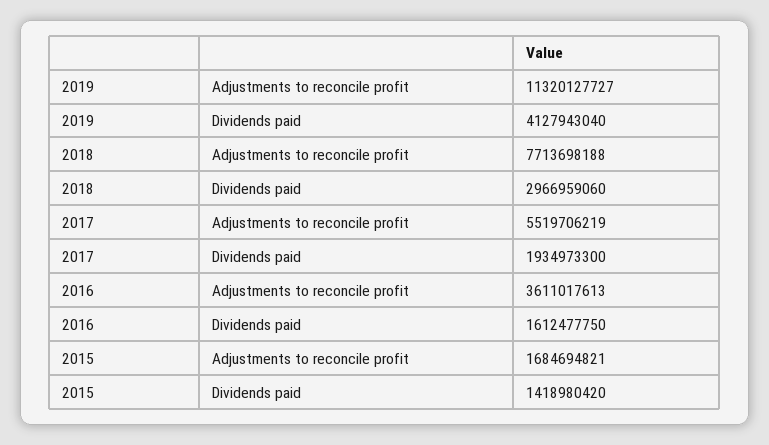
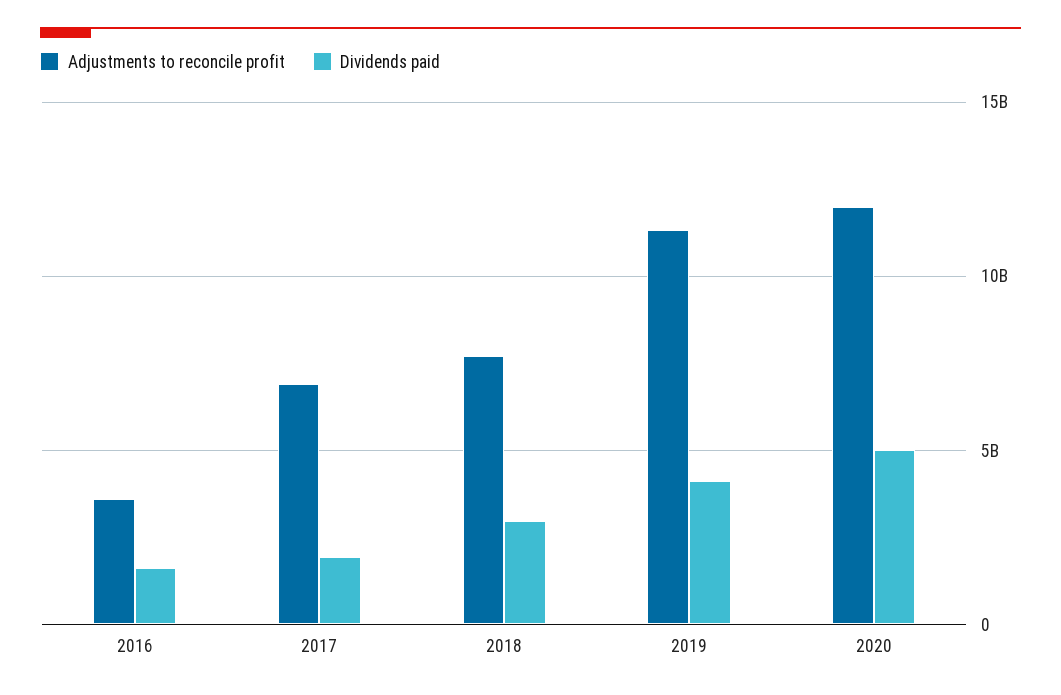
Adjustments to reconcile profit, 2017: 5519706219 -> 7000000000
Adjustments to reconcile profit, 2015: 1684694821 -> none
Dividends paid, 2015: 1418980420 -> none
Adjustments to reconcile profit, 2020: none -> 12000000000
Dividends paid, 2020: none -> 5000000000

